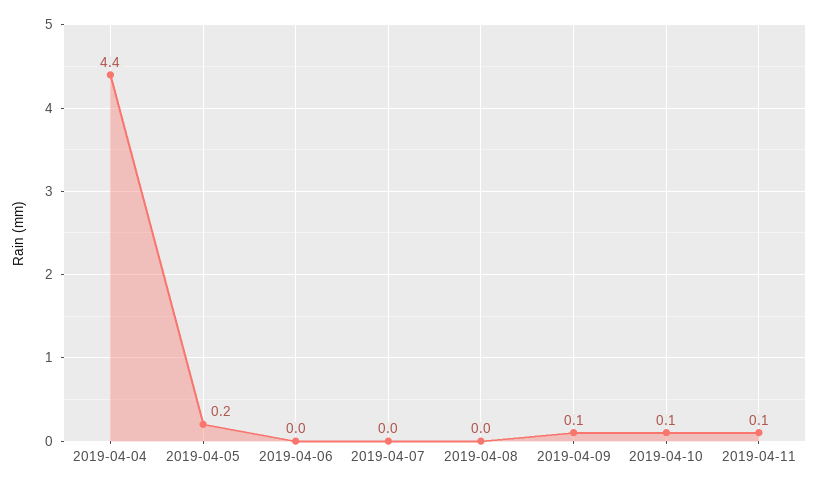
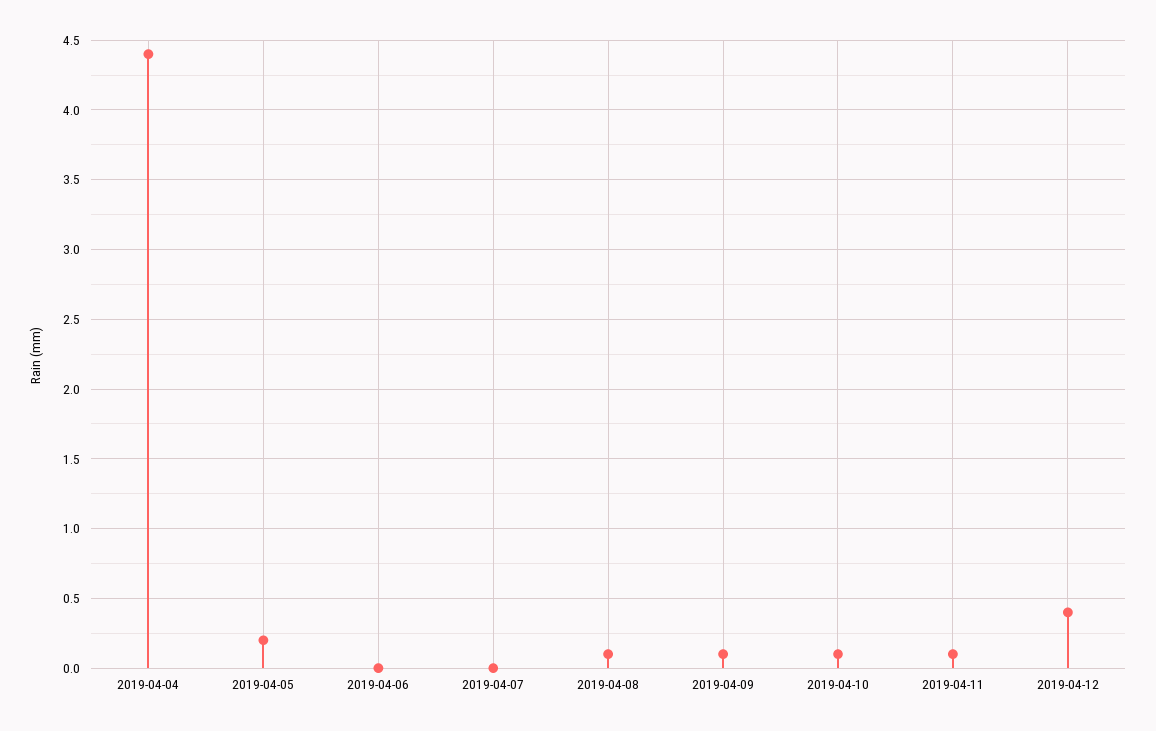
2019-04-08: 0 -> 0.1
2019-04-12: none -> 0.4

